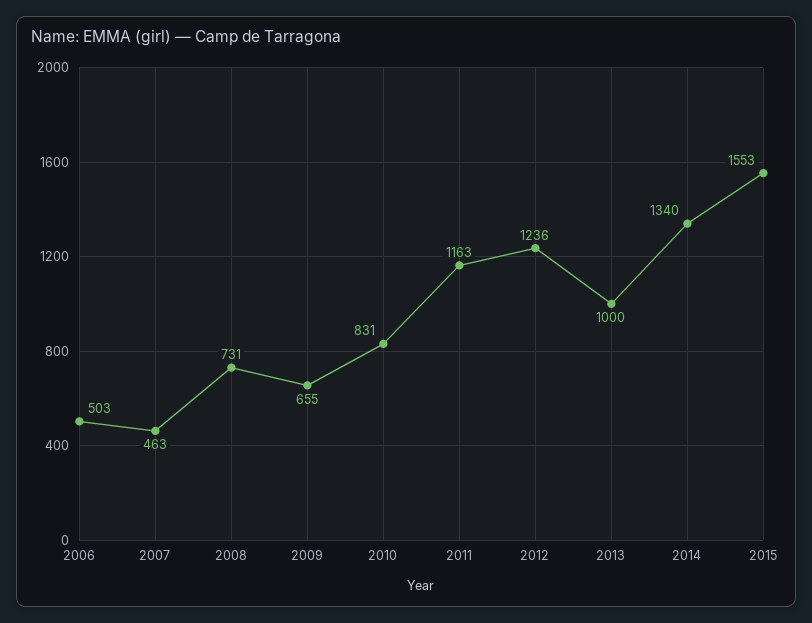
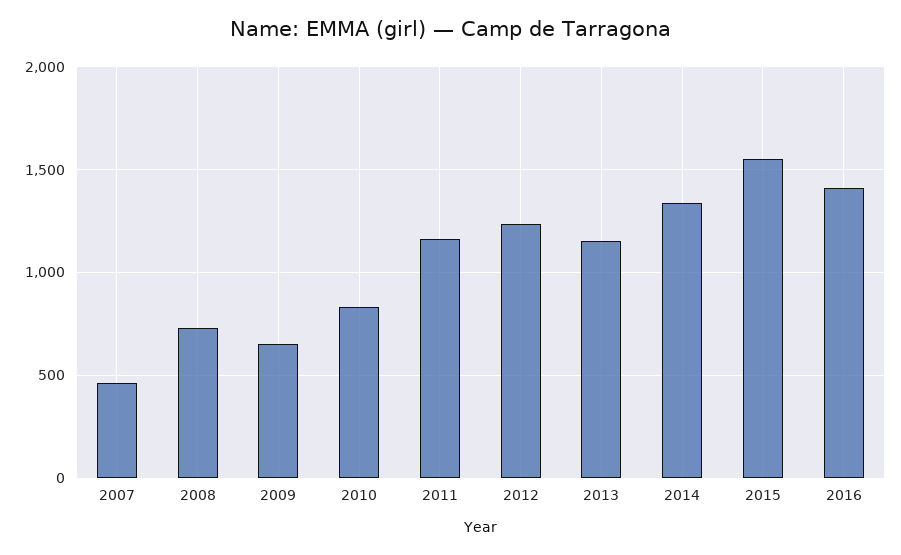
2006: 503 -> none
2013: 1000 -> 1150
2016: none -> 1400

